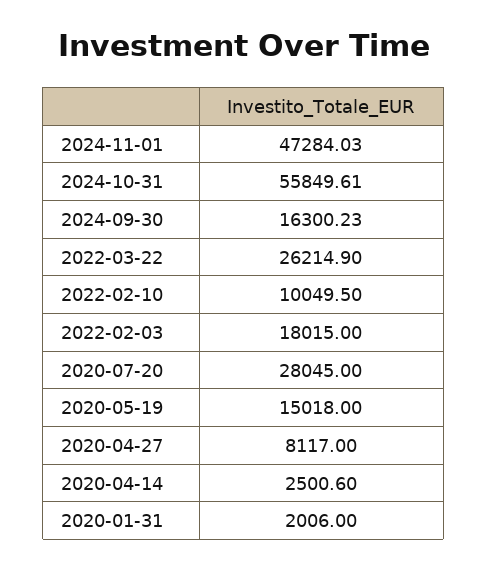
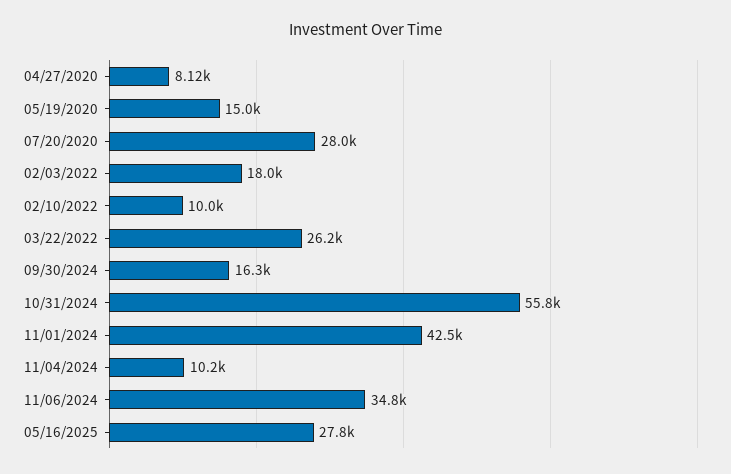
2024-11-01: 47284.03 -> 42500
2020-04-14: 2500.6 -> none
2020-01-31: 2006 -> none
11/04/2024: none -> 10200
11/06/2024: none -> 34800
05/16/2025: none -> 27800

